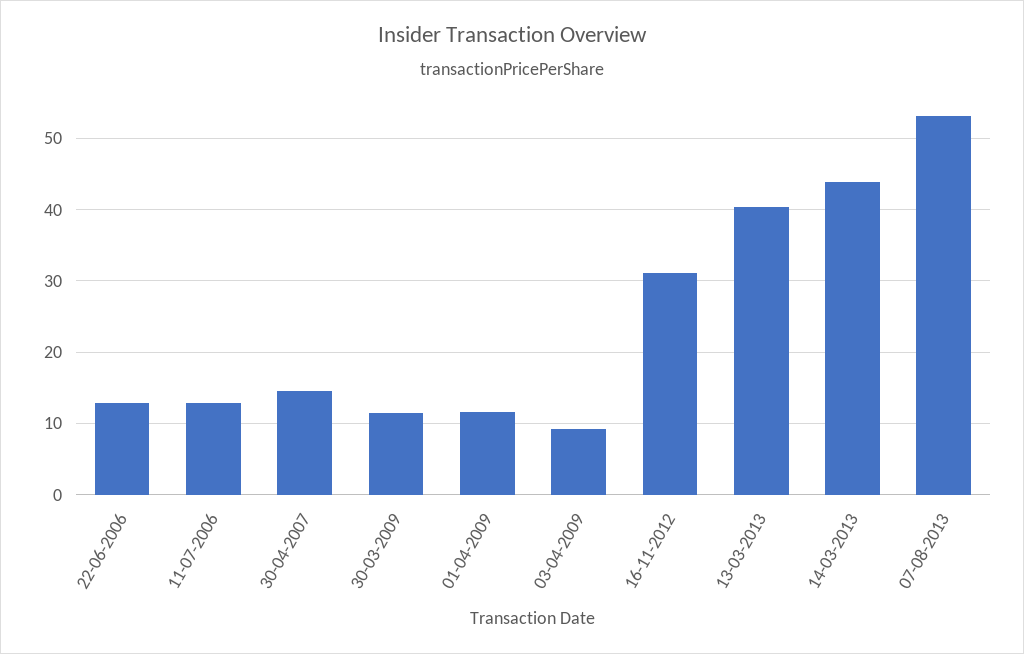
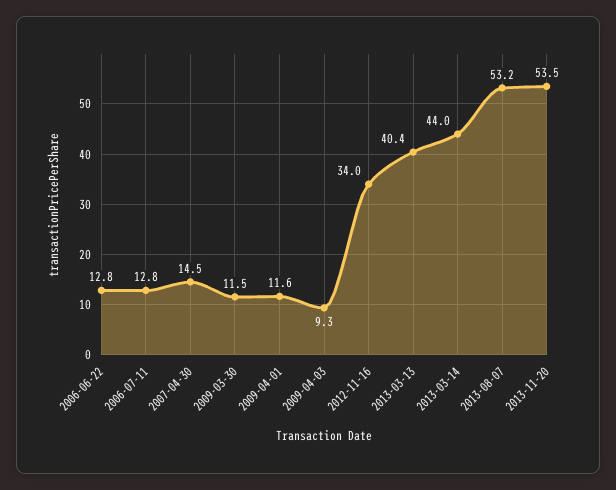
16-11-2012: 31 -> 34
2013-11-20: none -> 53.5

